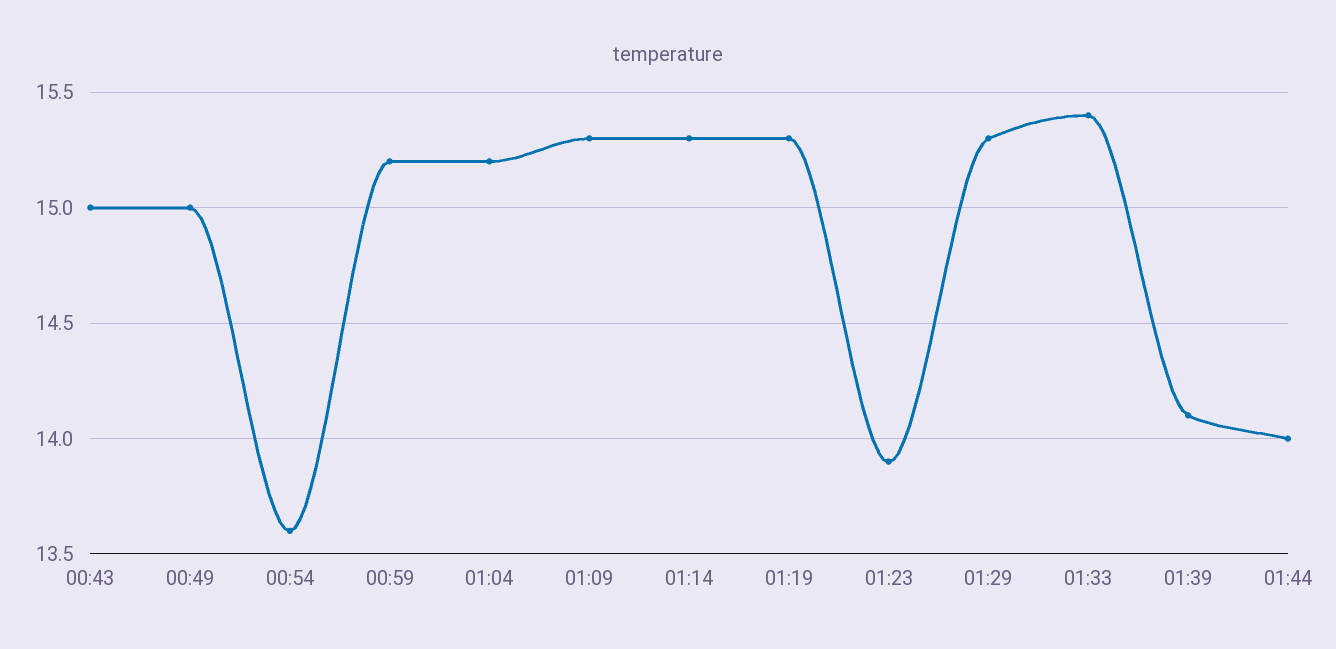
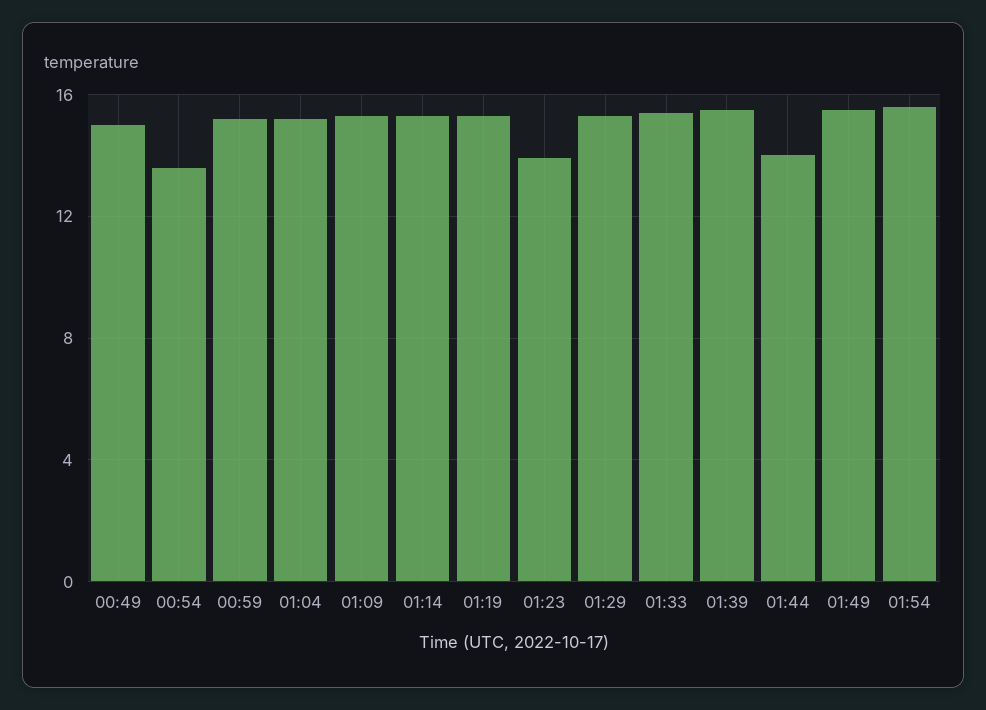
00:43: 15 -> none
01:39: 14.1 -> 15.5
01:49: none -> 15.5
01:54: none -> 15.5

